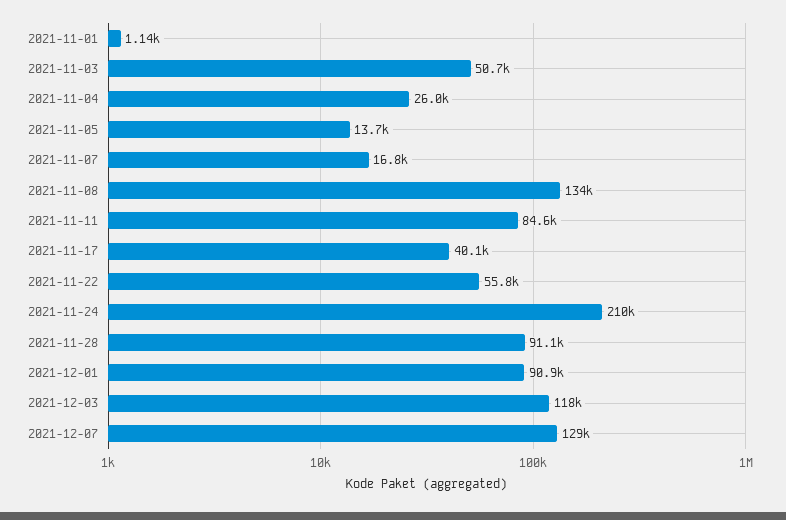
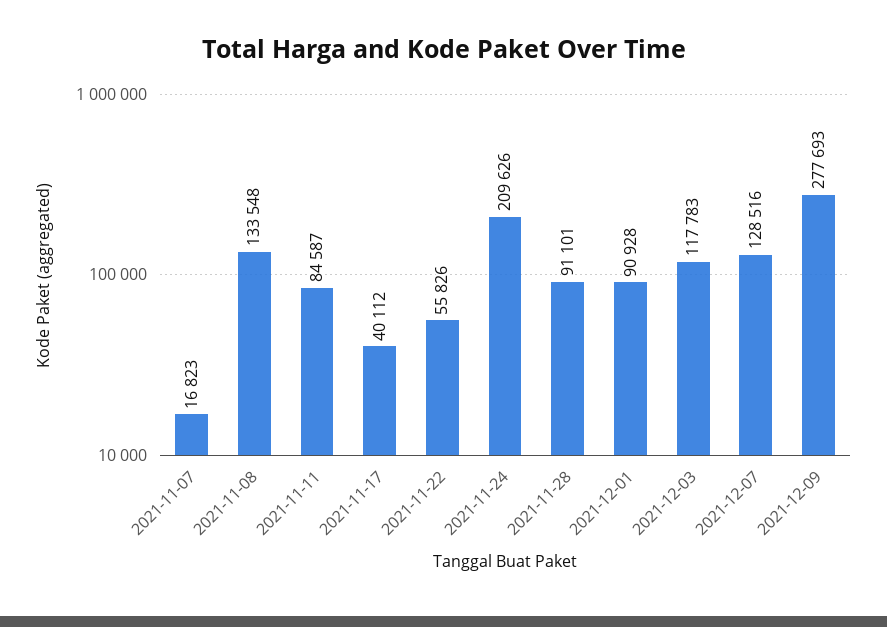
2021-11-01: 1140 -> none
2021-11-03: 50700 -> none
2021-11-04: 26000 -> none
2021-11-05: 13700 -> none
2021-12-09: none -> 277693

